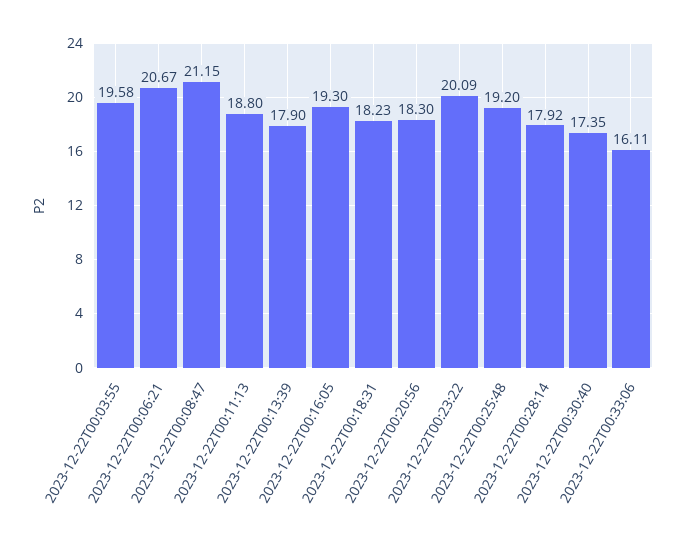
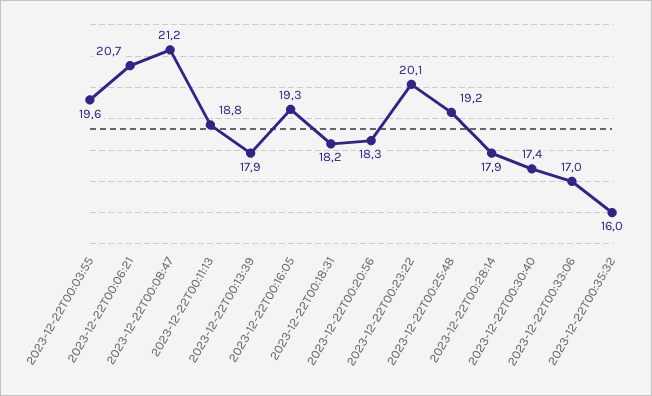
2023-12-22T00:33:06: 16.11 -> 17
2023-12-22T00:35:32: none -> 16

